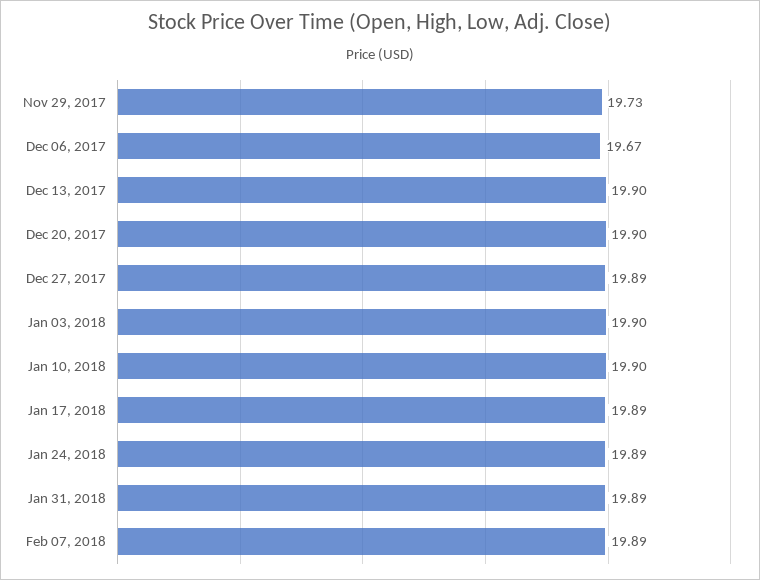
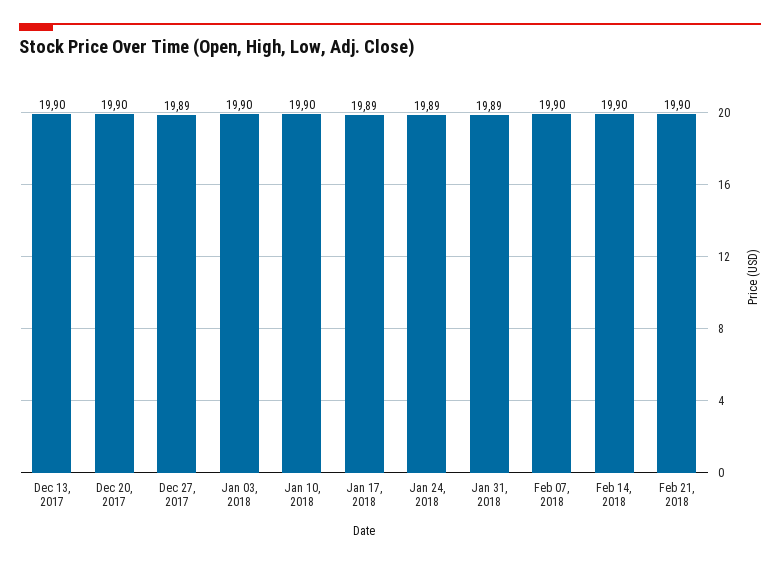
Nov 29, 2017: 19.73 -> none
Dec 06, 2017: 19.67 -> none
Feb 07, 2018: 19.89 -> 19.9
Feb 14, 2018: none -> 19.9
Feb 21, 2018: none -> 19.9

